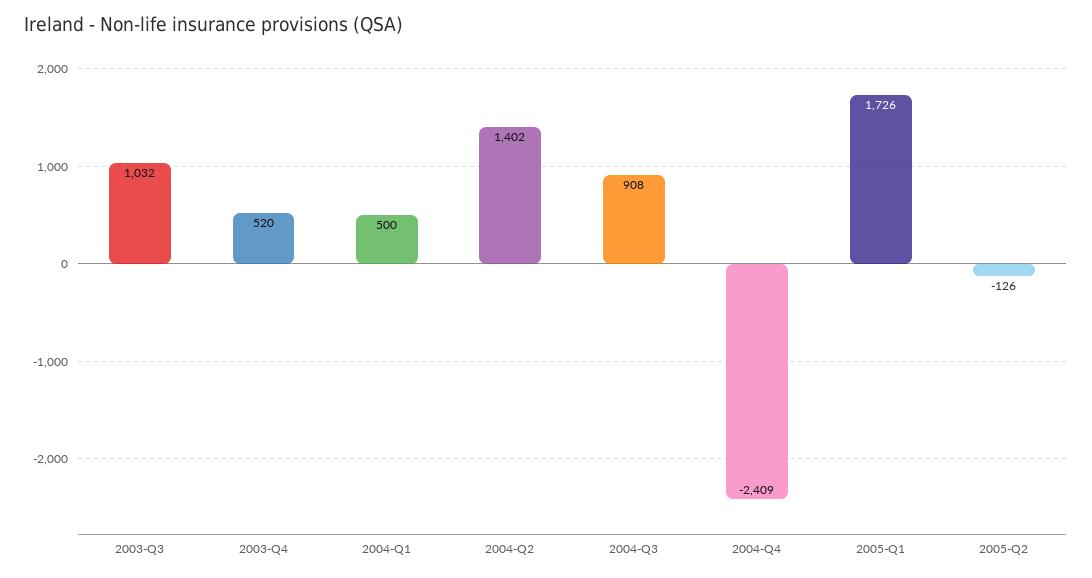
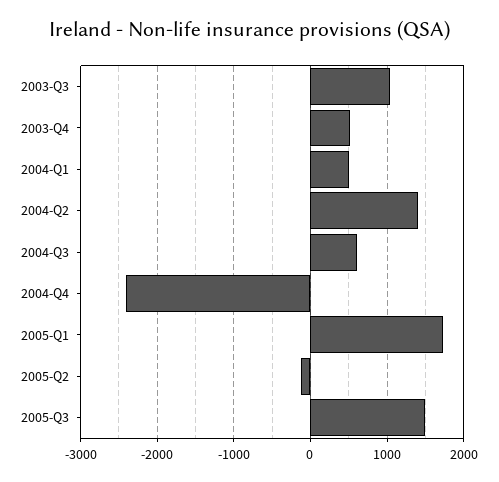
2004-Q3: 908 -> 600
2005-Q3: none -> 1500

